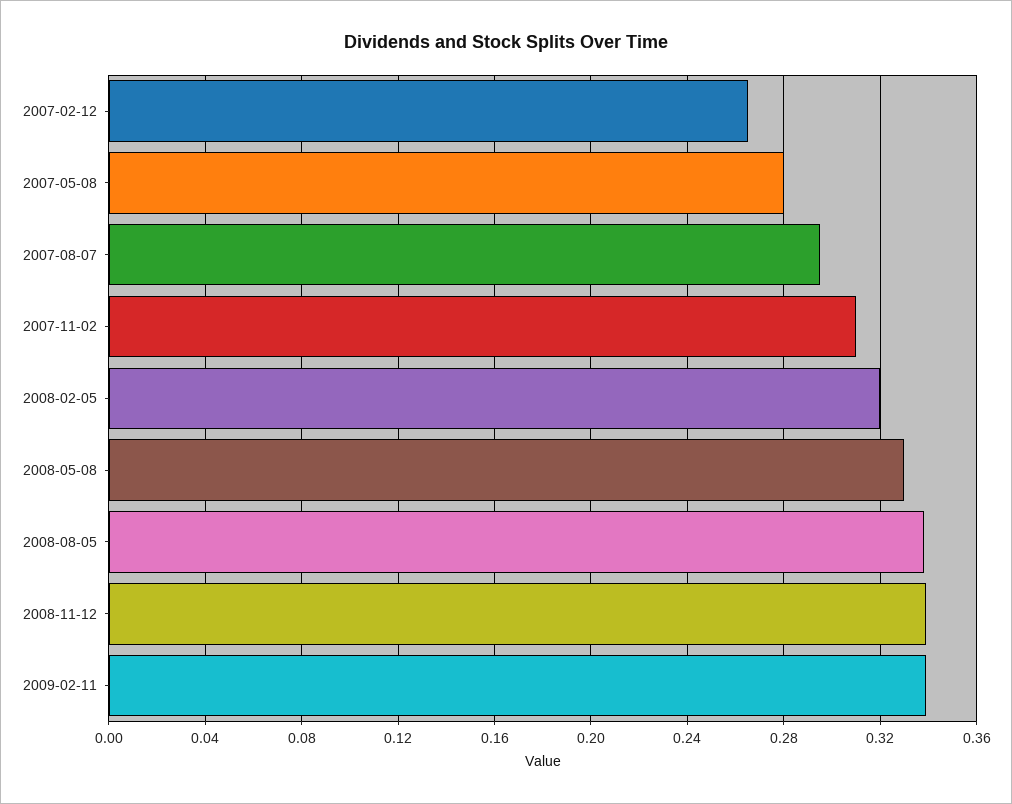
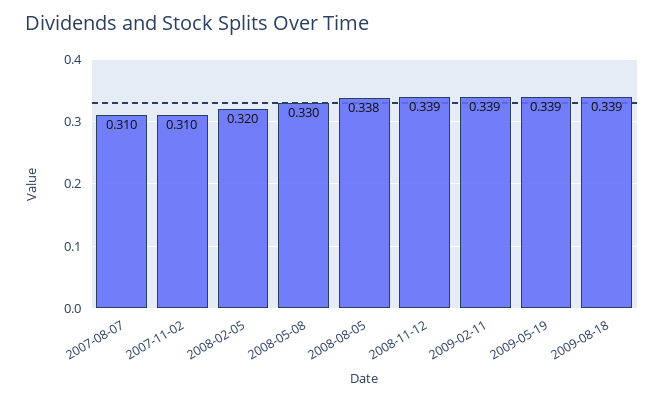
2007-02-12: 0.265 -> none
2007-05-08: 0.28 -> none
2007-08-07: 0.295 -> 0.31
2009-05-19: none -> 0.339
2009-08-18: none -> 0.339

